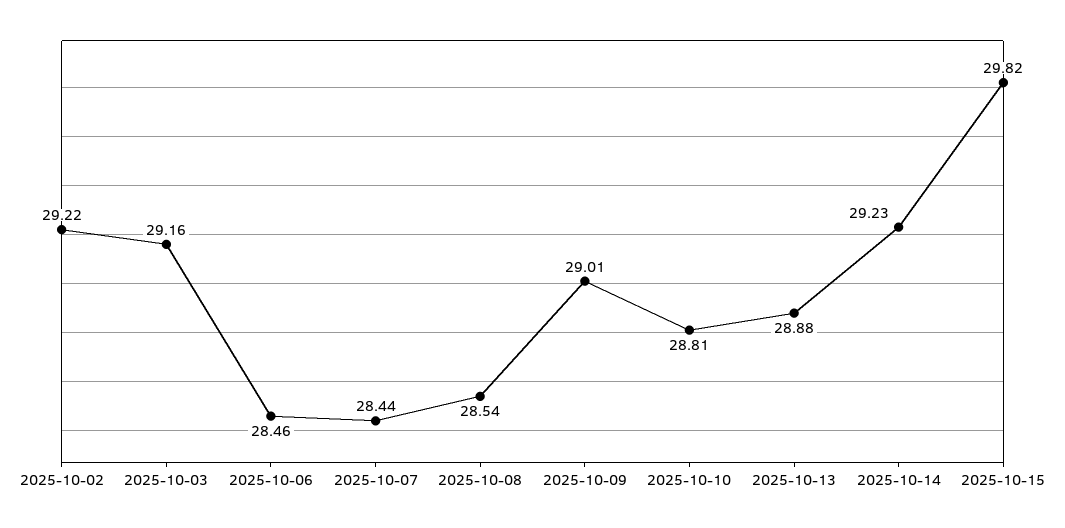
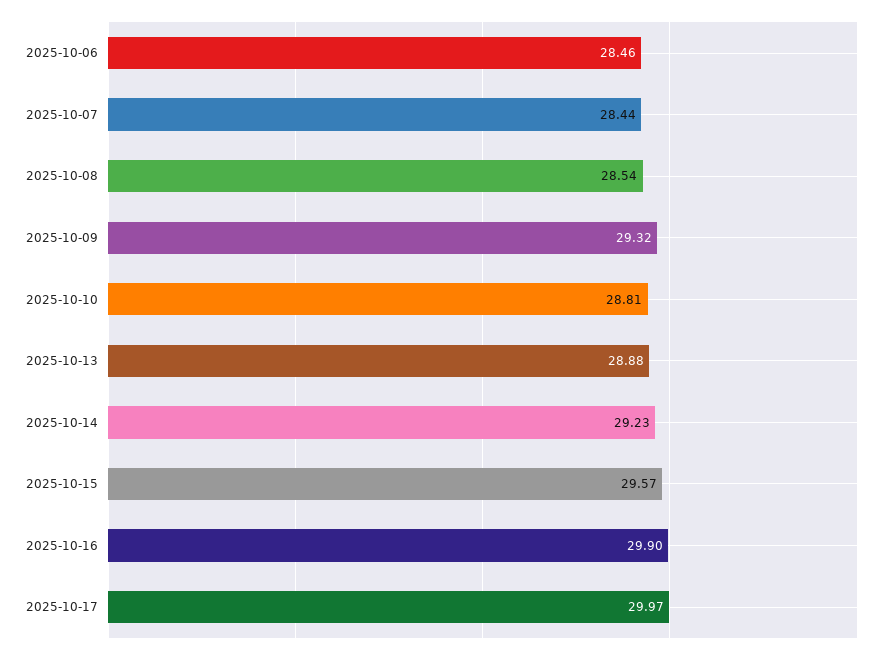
2025-10-02: 29.22 -> none
2025-10-03: 29.16 -> none
2025-10-09: 29.01 -> 29.32
2025-10-15: 29.82 -> 29.57
2025-10-16: none -> 29.9
2025-10-17: none -> 29.97

